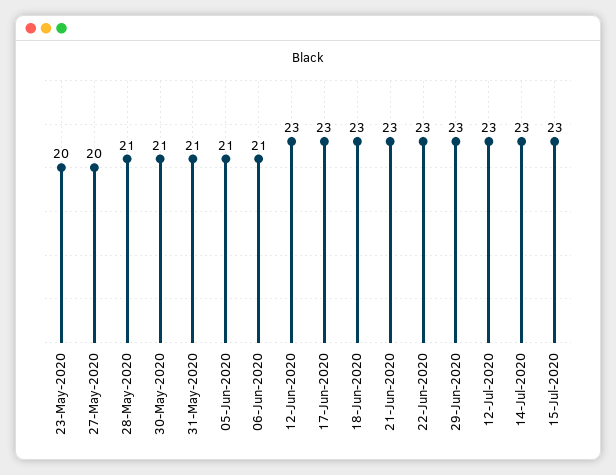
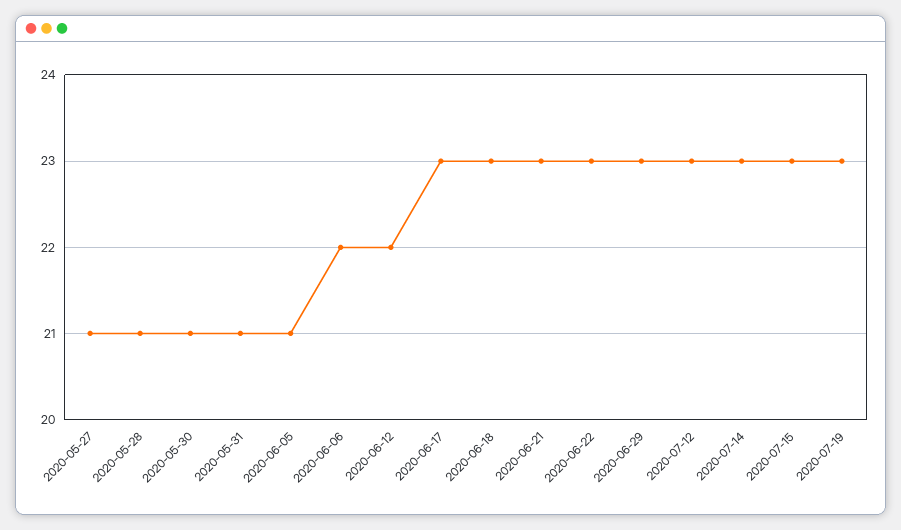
23-May-2020: 20 -> none
27-May-2020: 20 -> 21
06-Jun-2020: 21 -> 22
12-Jun-2020: 23 -> 22
2020-07-19: none -> 23

